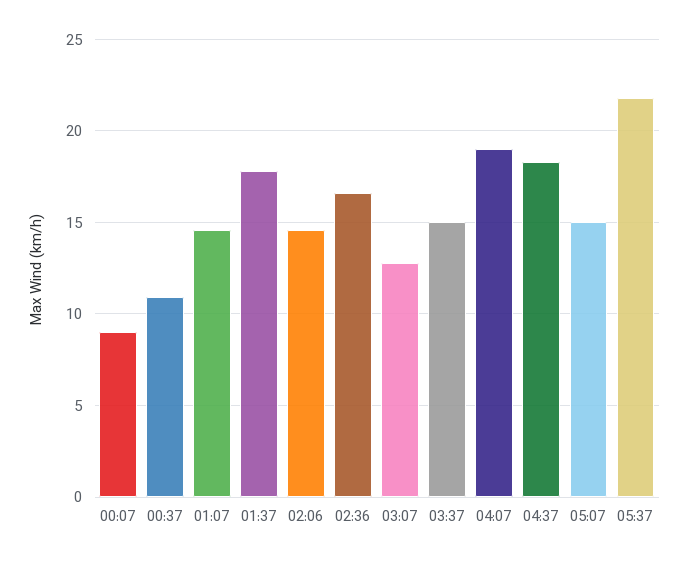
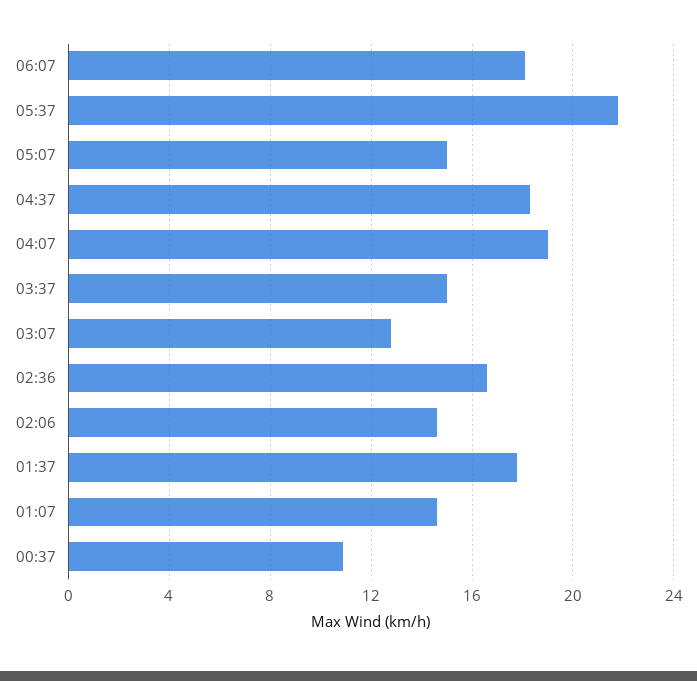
00:07: 9 -> none
06:07: none -> 18

